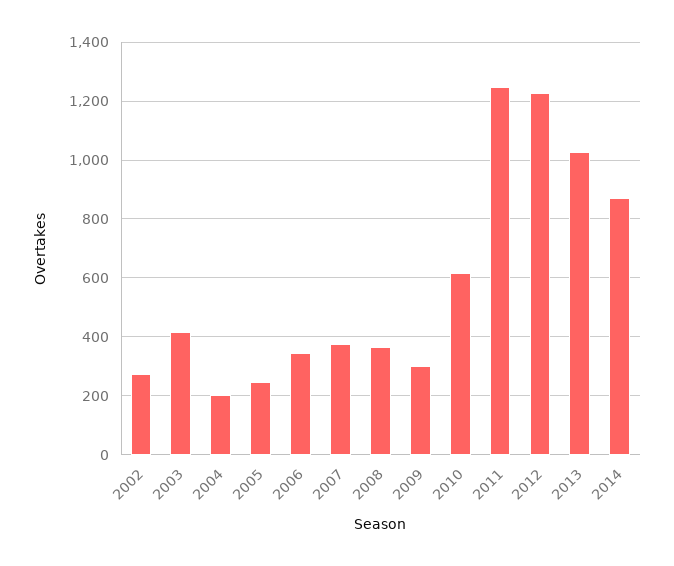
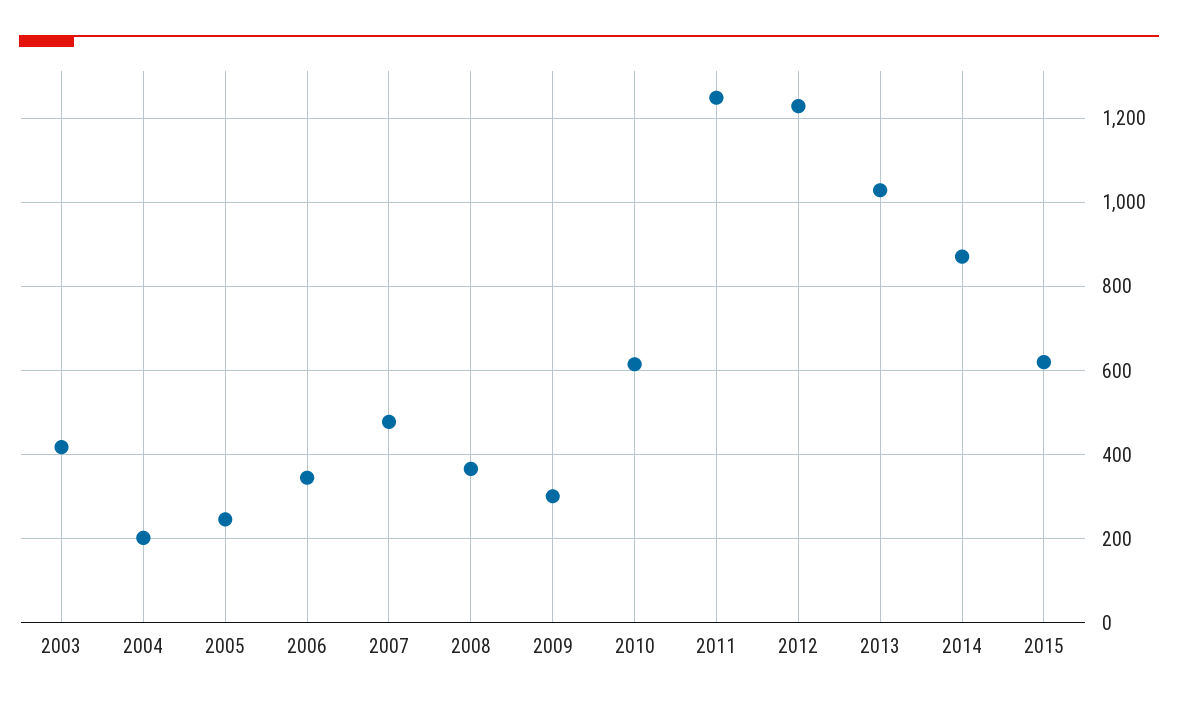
2002: 275 -> none
2007: 375 -> 480
2015: none -> 620

